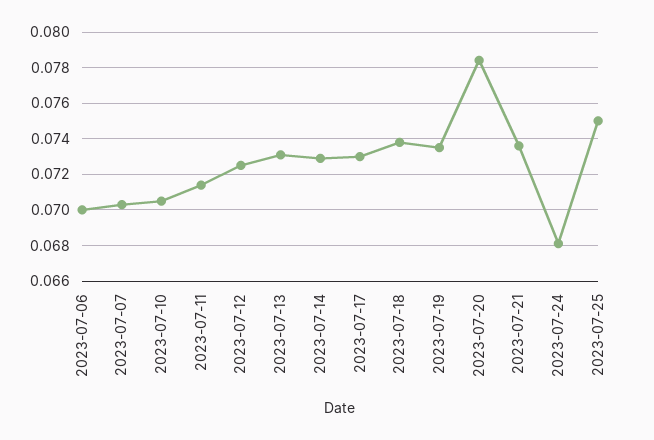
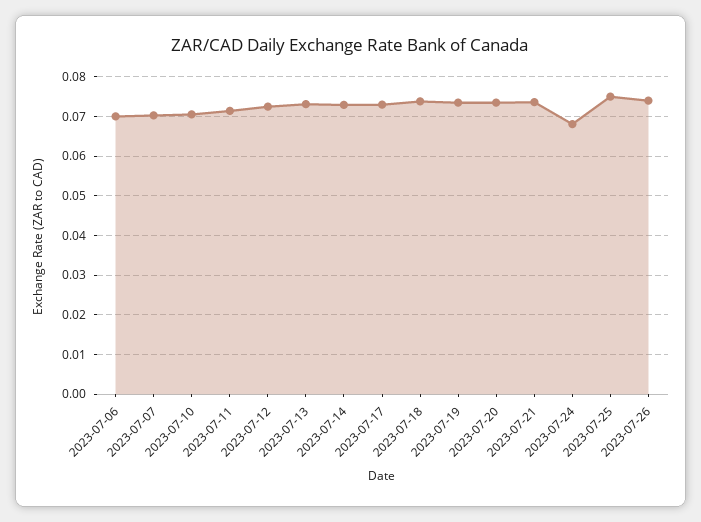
2023-07-20: 0.0785 -> 0.074
2023-07-26: none -> 0.074

